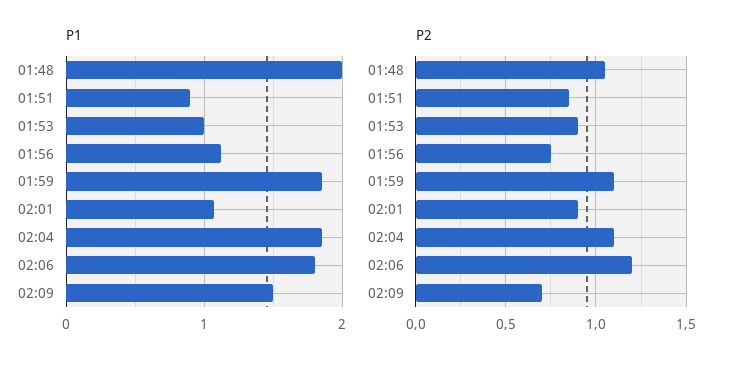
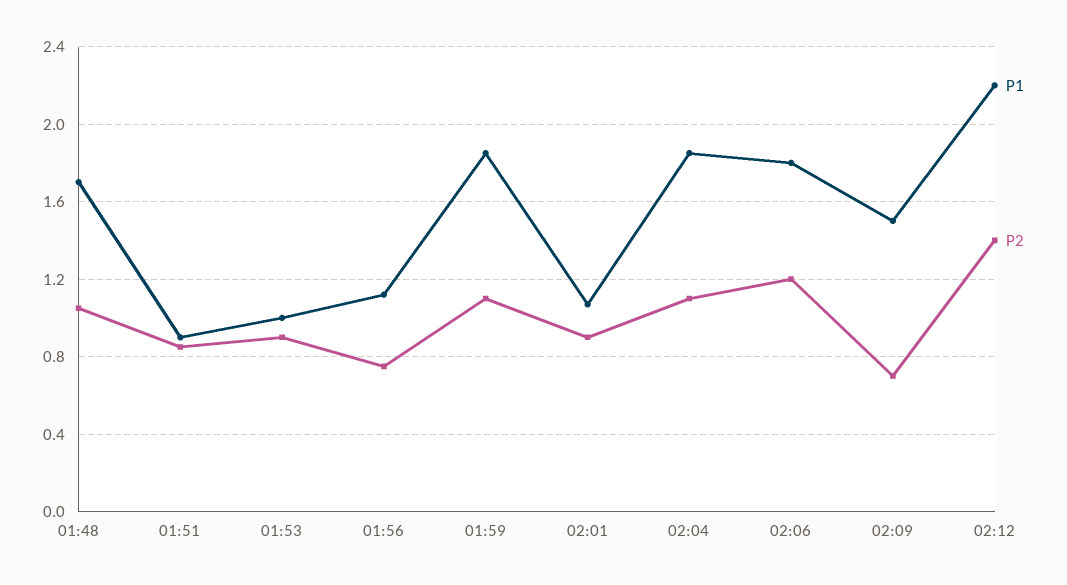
P1, 01:48: 2 -> 1.7
P1, 02:12: none -> 2.2
P2, 02:12: none -> 1.4

